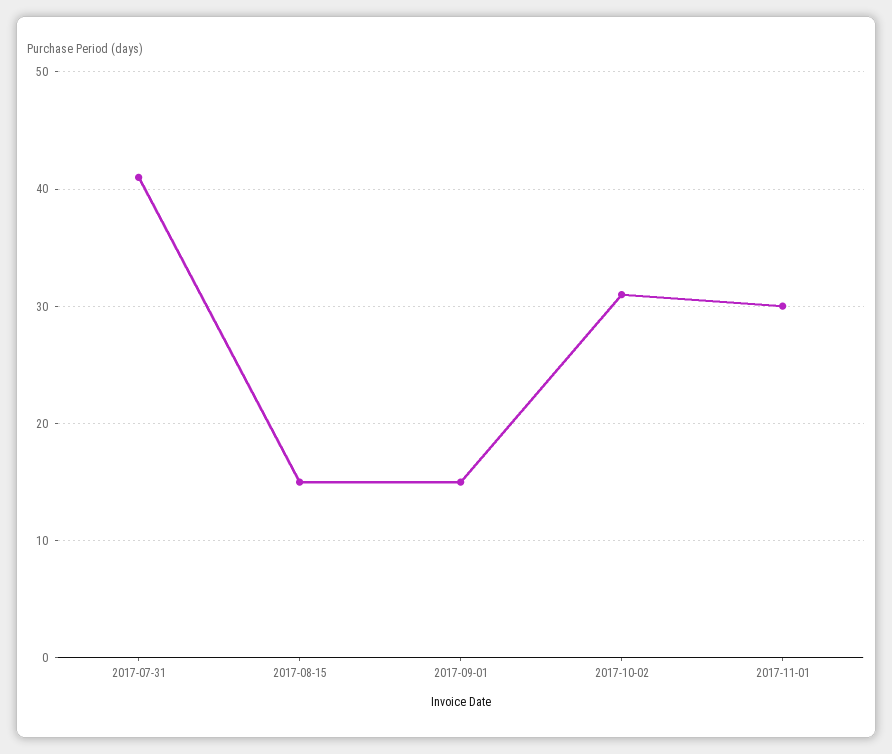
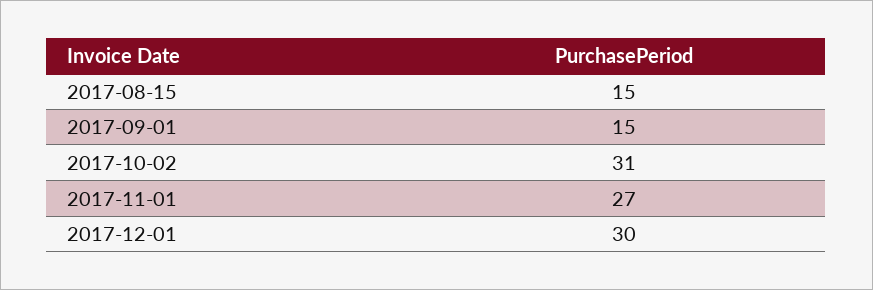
2017-07-31: 41 -> none
2017-11-01: 30 -> 27
2017-12-01: none -> 30

